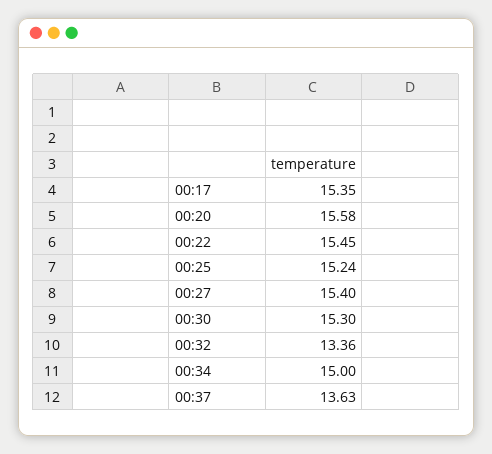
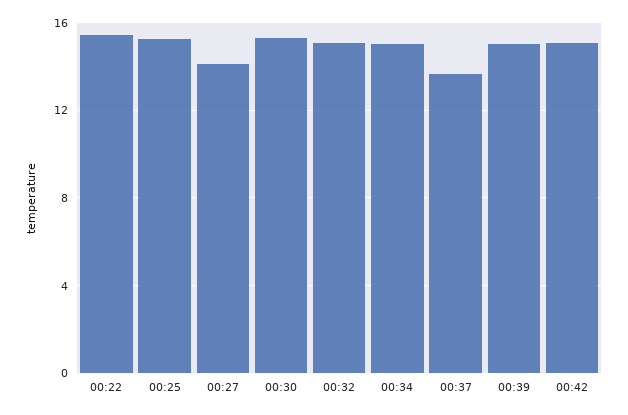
00:17: 15.35 -> none
00:20: 15.58 -> none
00:27: 15.4 -> 14
00:32: 13.36 -> 15
00:39: none -> 15
00:42: none -> 15

